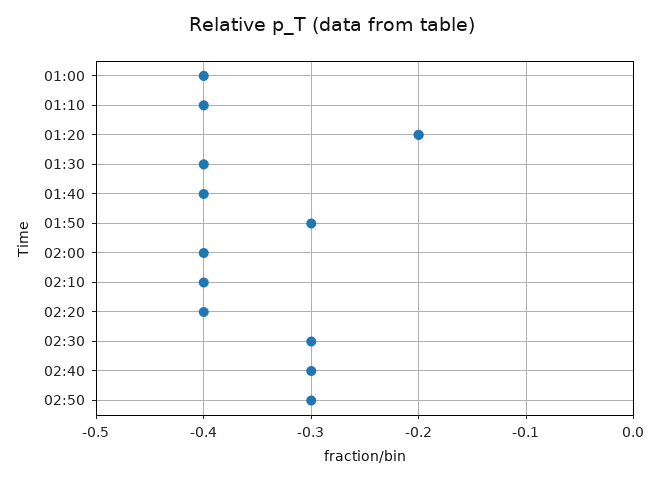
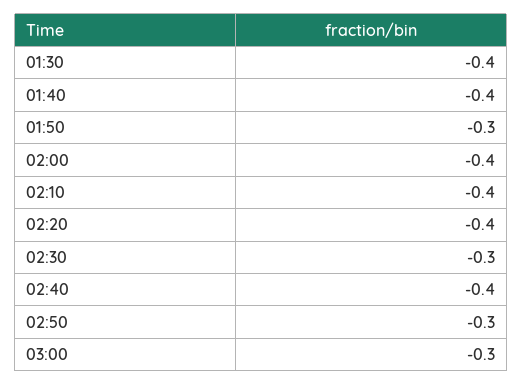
01:00: -0.4 -> none
01:10: -0.4 -> none
01:20: -0.2 -> none
02:40: -0.3 -> -0.4
03:00: none -> -0.3

